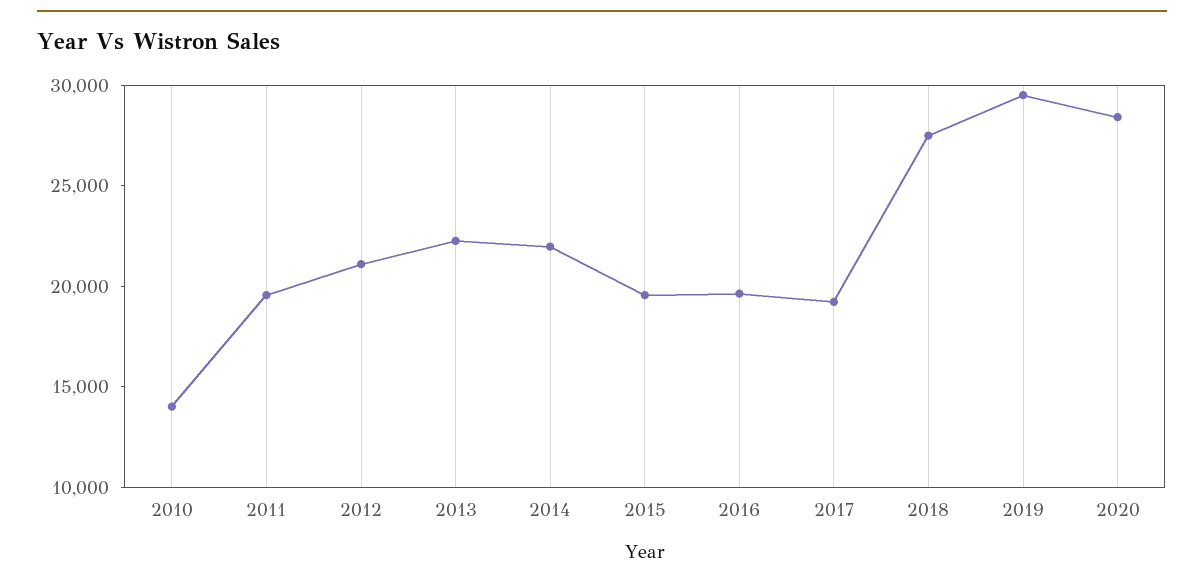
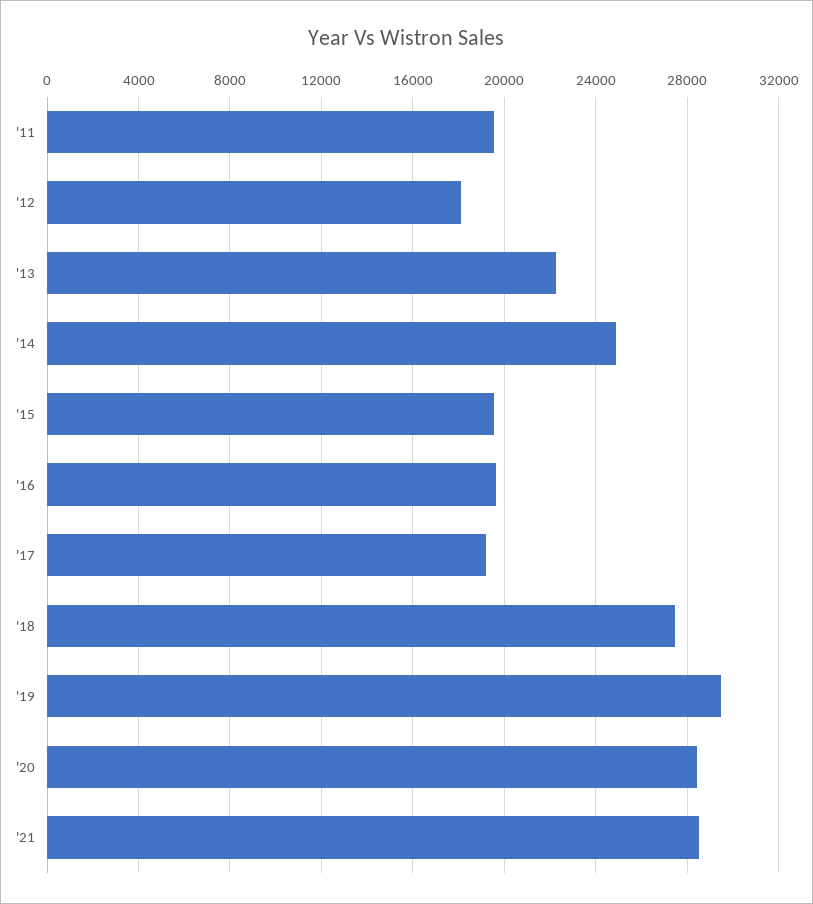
2010: 14000 -> none
2012: 21000 -> 18000
2014: 22000 -> 25000
'21: none -> 28500

